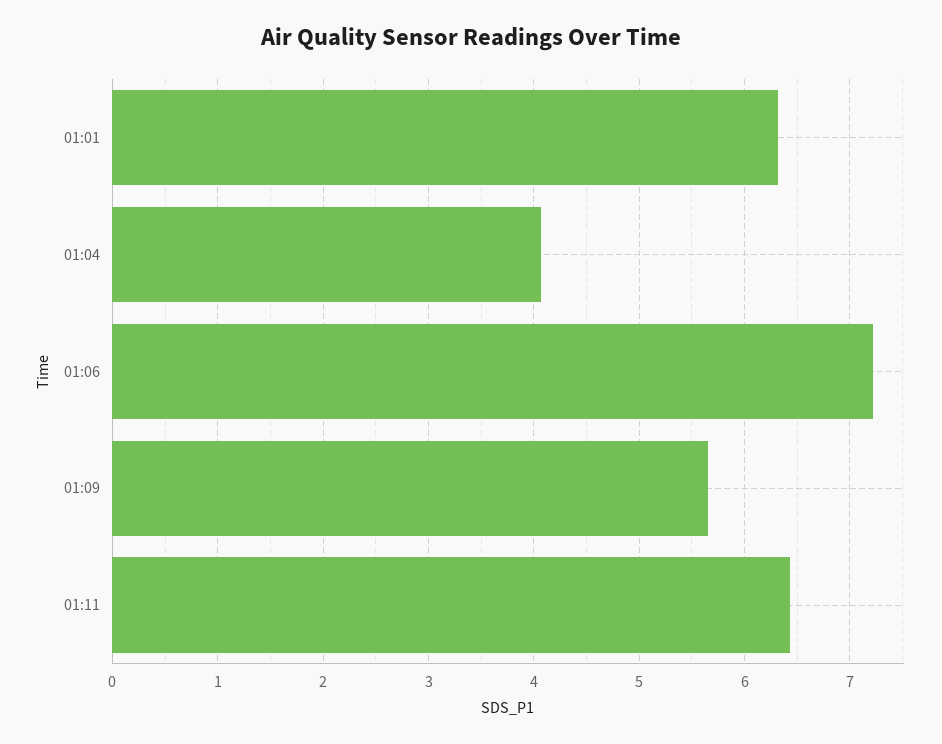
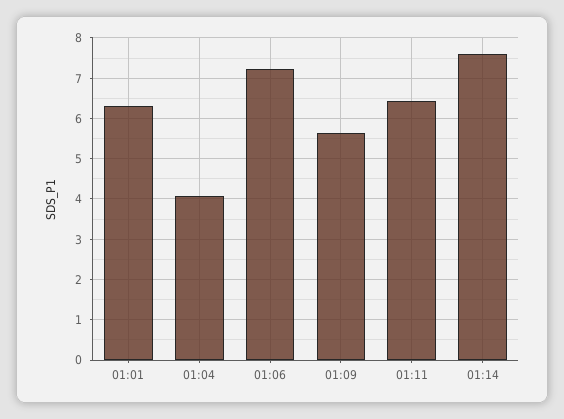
01:14: none -> 7.6

